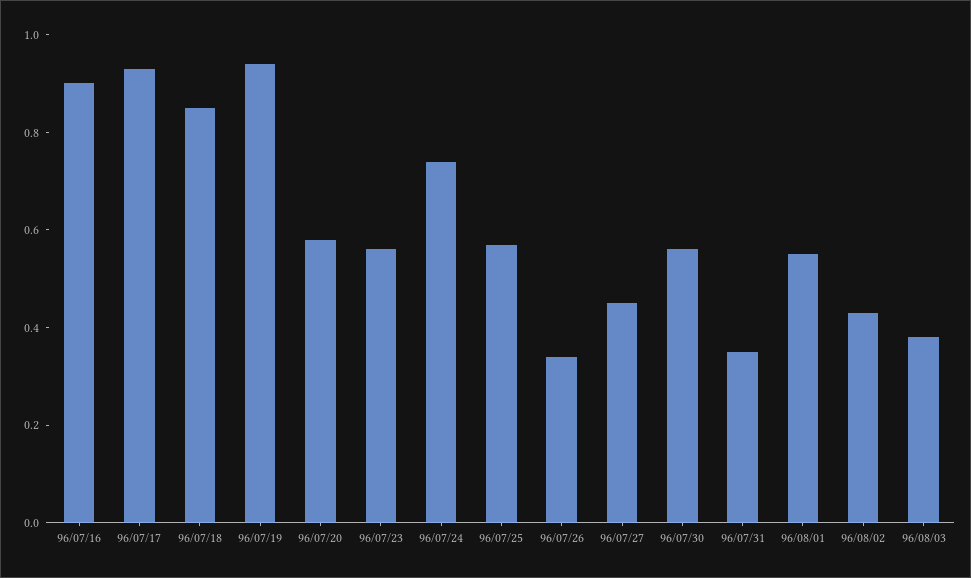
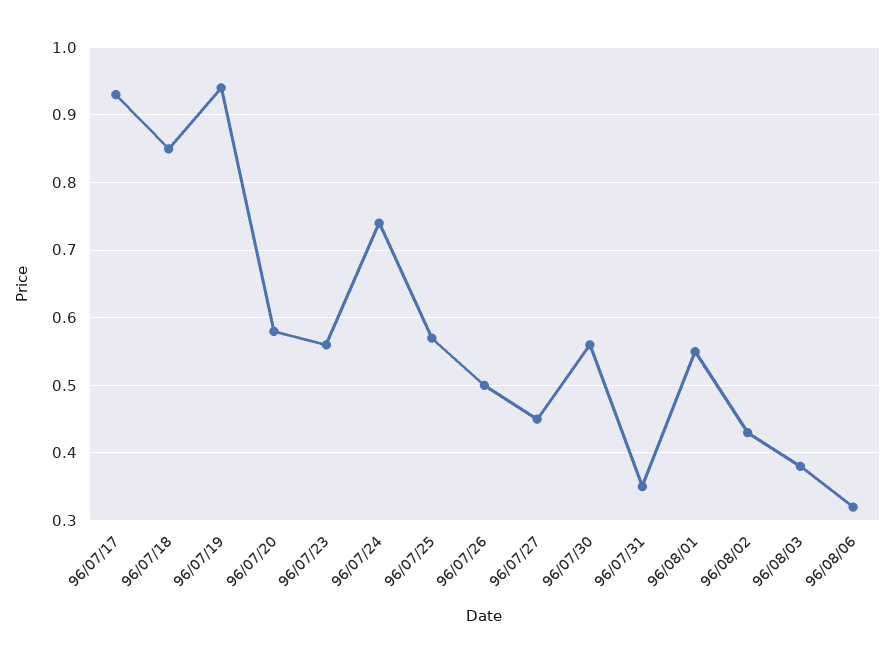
96/07/16: 0.9 -> none
96/07/26: 0.35 -> 0.5
96/08/06: none -> 0.32

